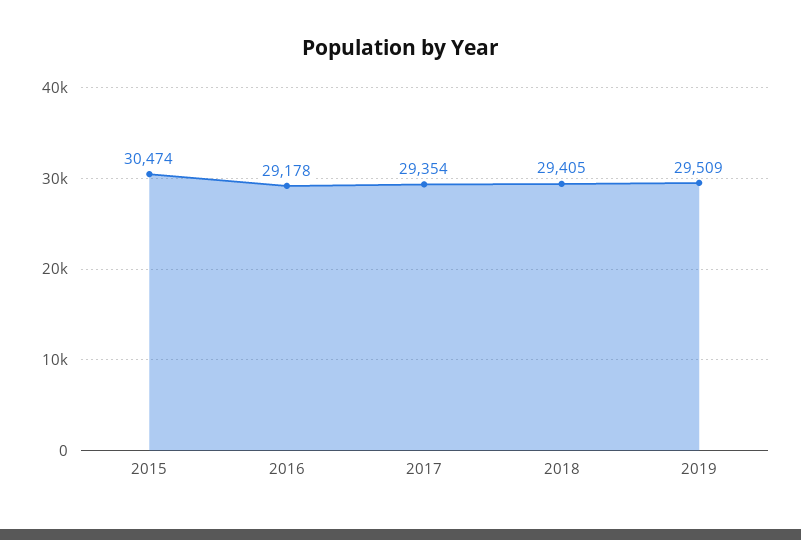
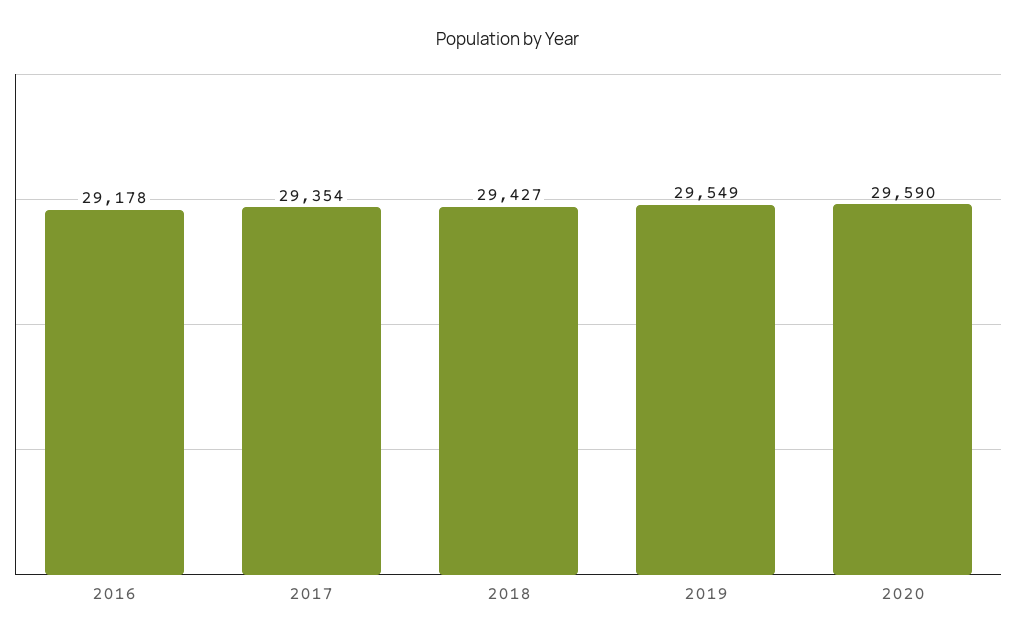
2015: 30474 -> none
2018: 29405 -> 29427
2019: 29509 -> 29549
2020: none -> 29590

